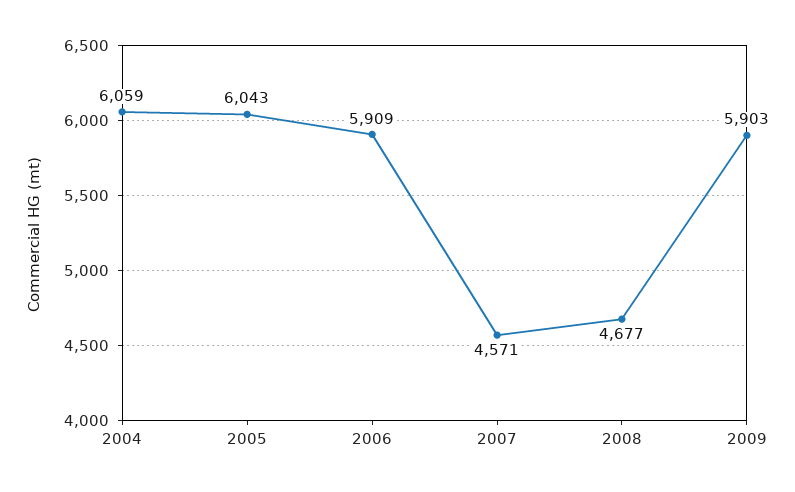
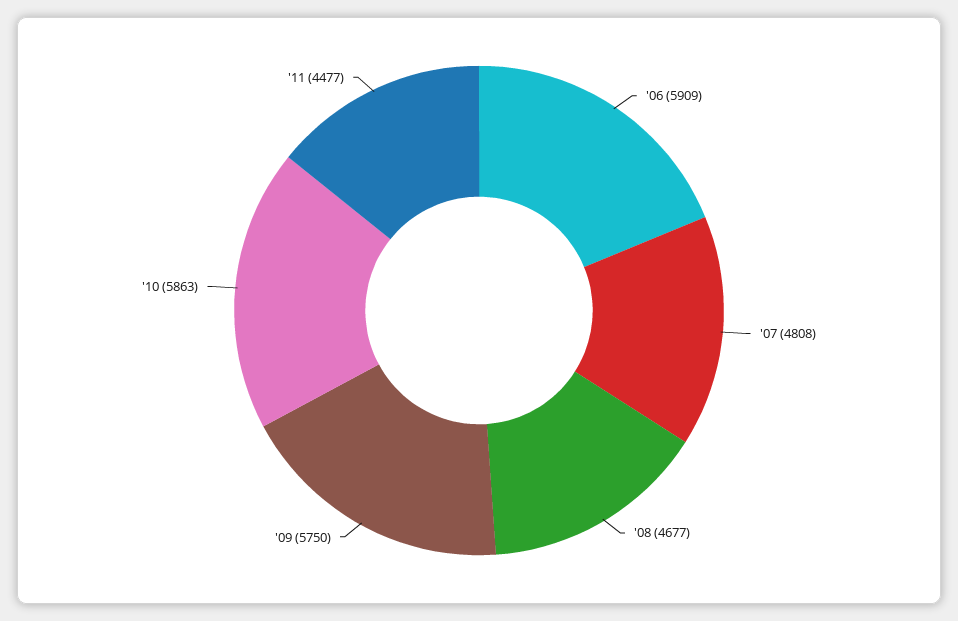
2004: 6059 -> none
2005: 6043 -> none
2007: 4571 -> 4808
2009: 5903 -> 5750
'10: none -> 5863
'11: none -> 4477

